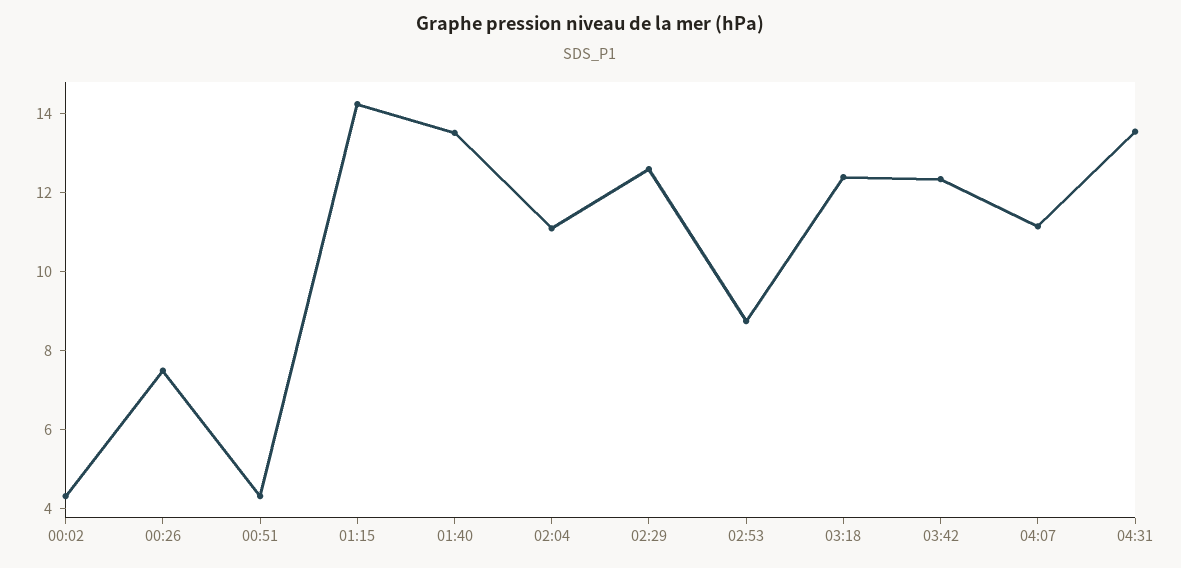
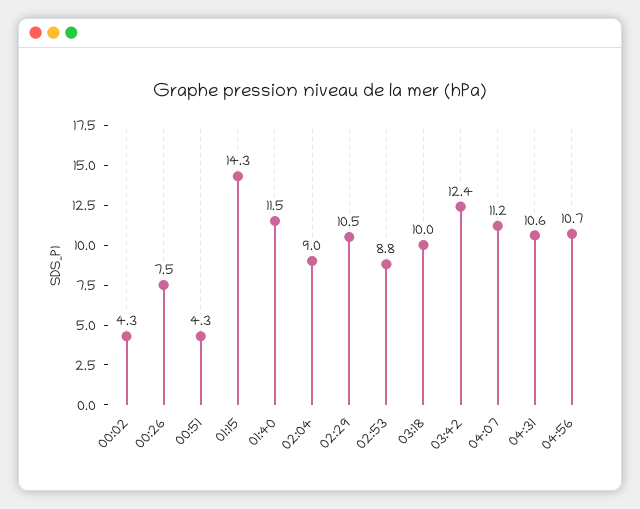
01:40: 13.5 -> 11.5
02:04: 11 -> 9
02:29: 12.5 -> 10.5
03:18: 12.5 -> 10
04:31: 13.5 -> 10.6
04:56: none -> 10.7

